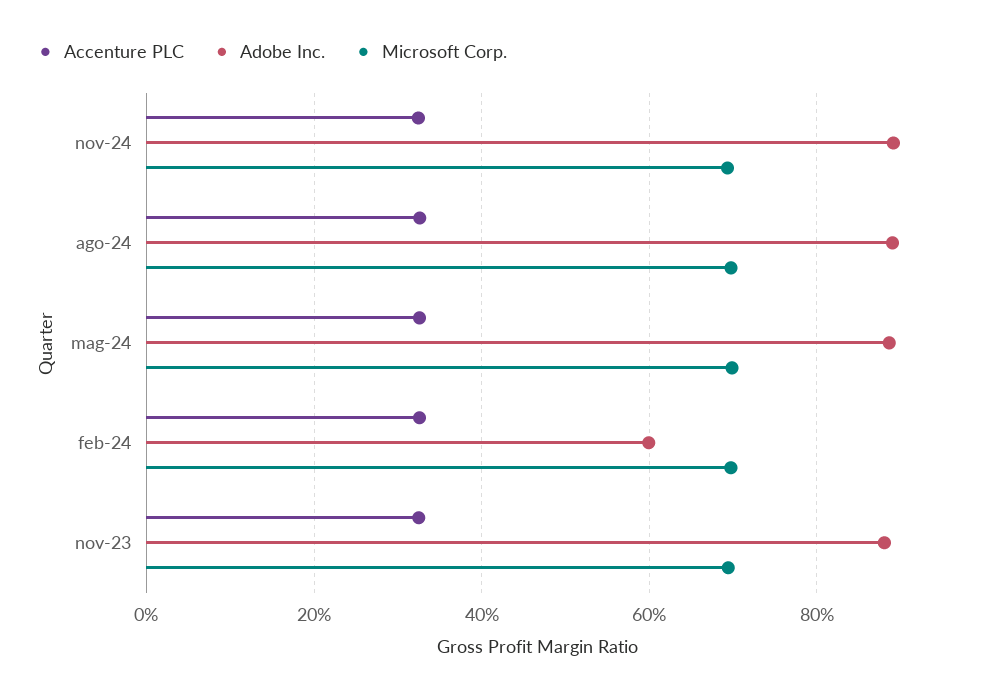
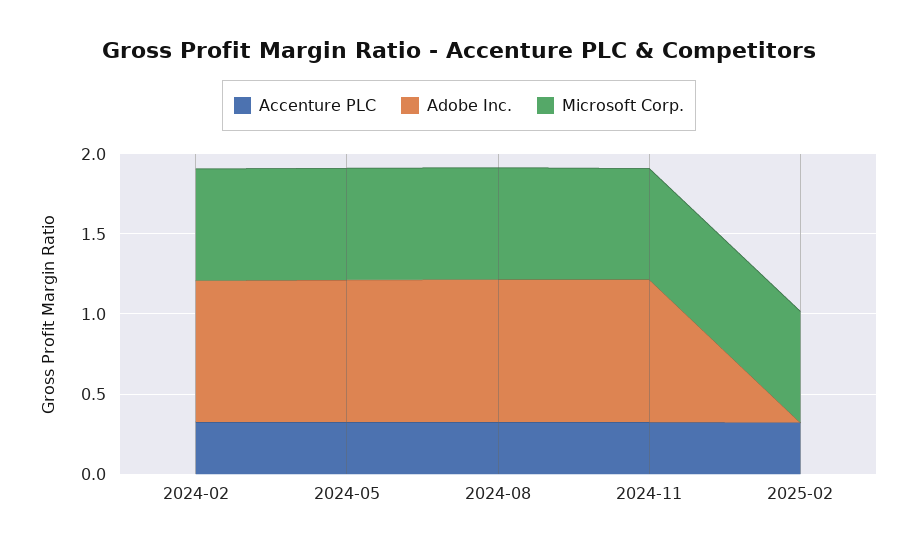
Adobe Inc., feb-24: 0.6 -> 0.9
Accenture PLC, nov-23: 0.32 -> none
Adobe Inc., nov-23: 0.88 -> none
Microsoft Corp., nov-23: 0.7 -> none
Accenture PLC, 2025-02: none -> 0.3
Adobe Inc., 2025-02: none -> 0
Microsoft Corp., 2025-02: none -> 0.7

